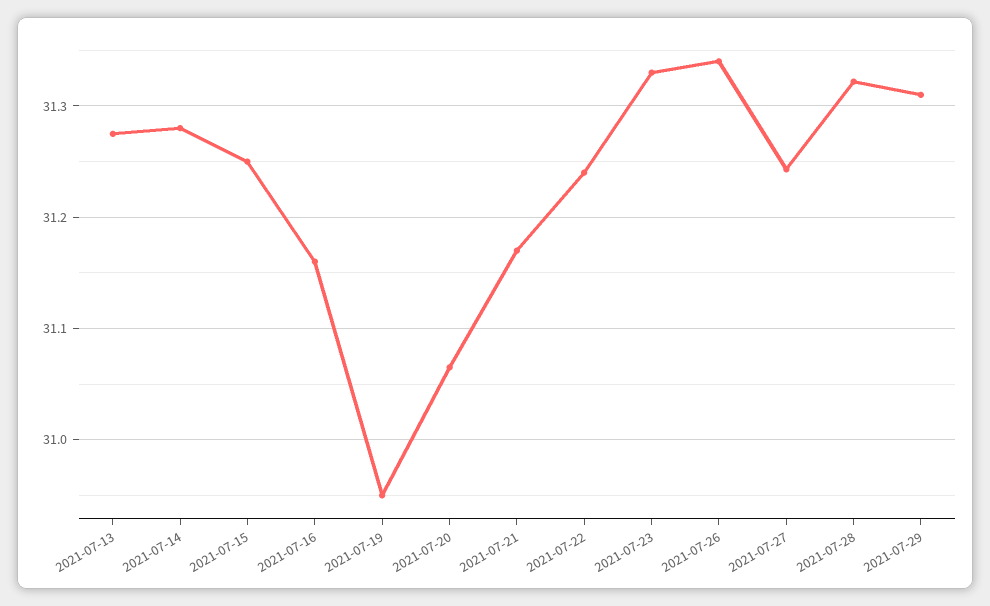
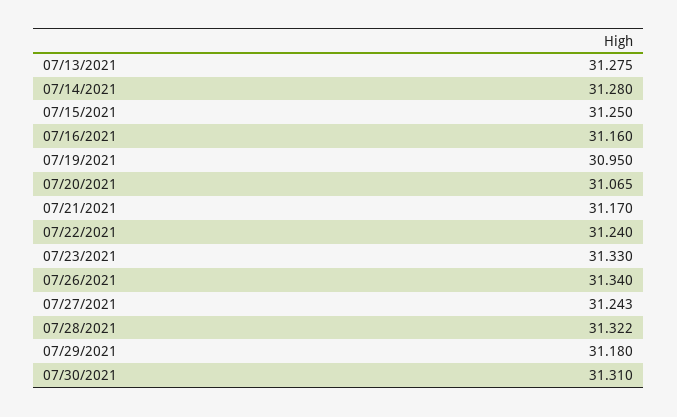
2021-07-29: 31.31 -> 31.18
07/30/2021: none -> 31.31

